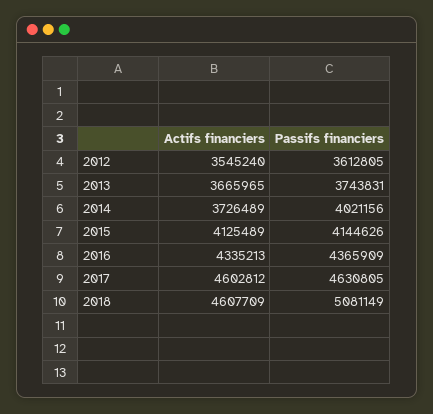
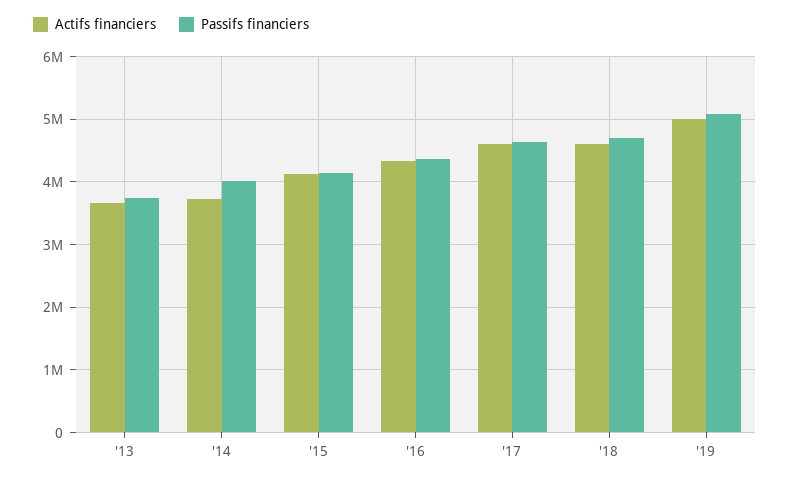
Actifs financiers, 2012: 3545240 -> none
Passifs financiers, 2012: 3612805 -> none
Passifs financiers, 2018: 5081149 -> 4700000
Actifs financiers, '19: none -> 5000000
Passifs financiers, '19: none -> 5100000

